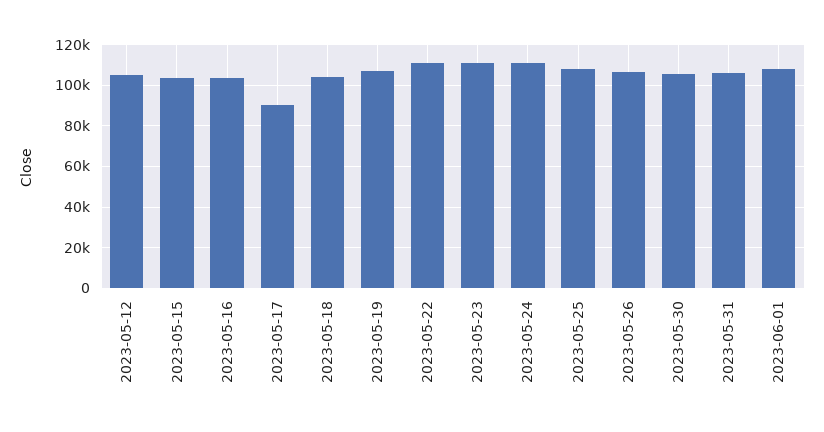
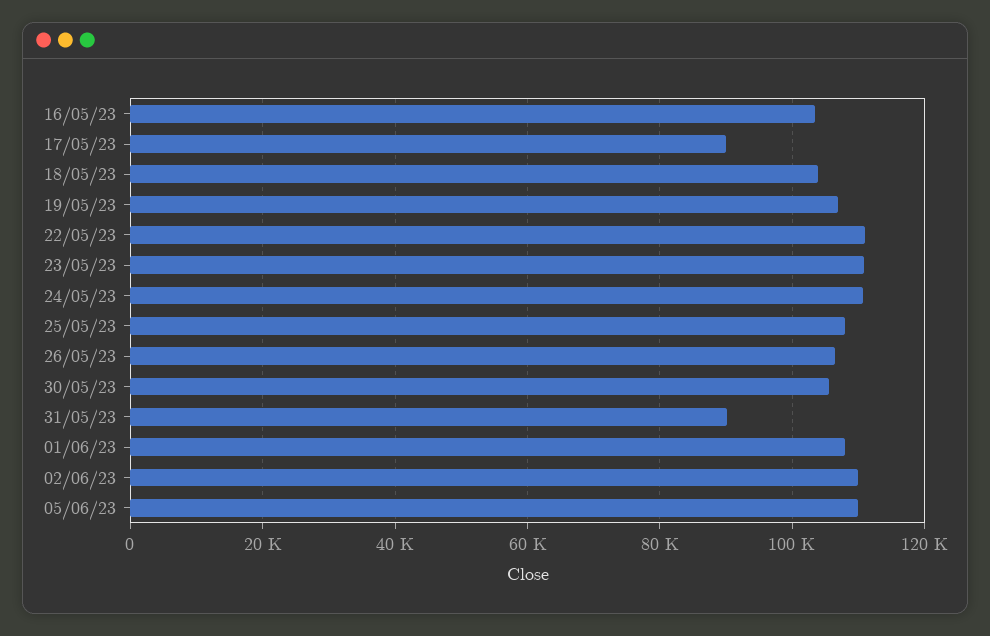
2023-05-12: 105000 -> none
2023-05-15: 105000 -> none
2023-05-31: 105000 -> 90000
02/06/23: none -> 110000
05/06/23: none -> 110000

